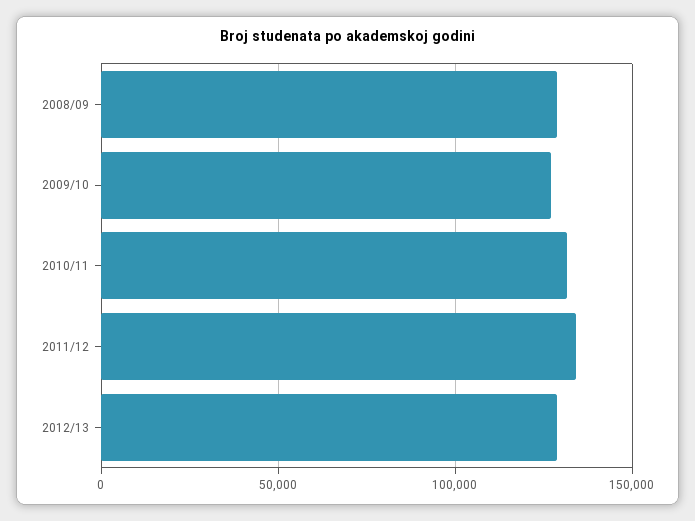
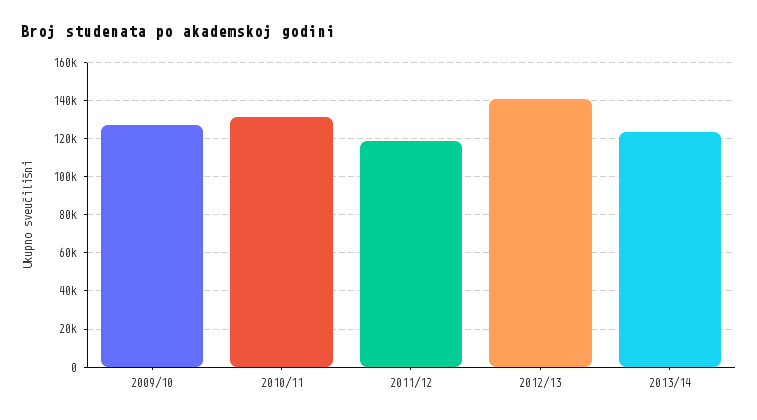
2008/09: 130000 -> none
2011/12: 135000 -> 120000
2012/13: 130000 -> 140000
2013/14: none -> 125000

